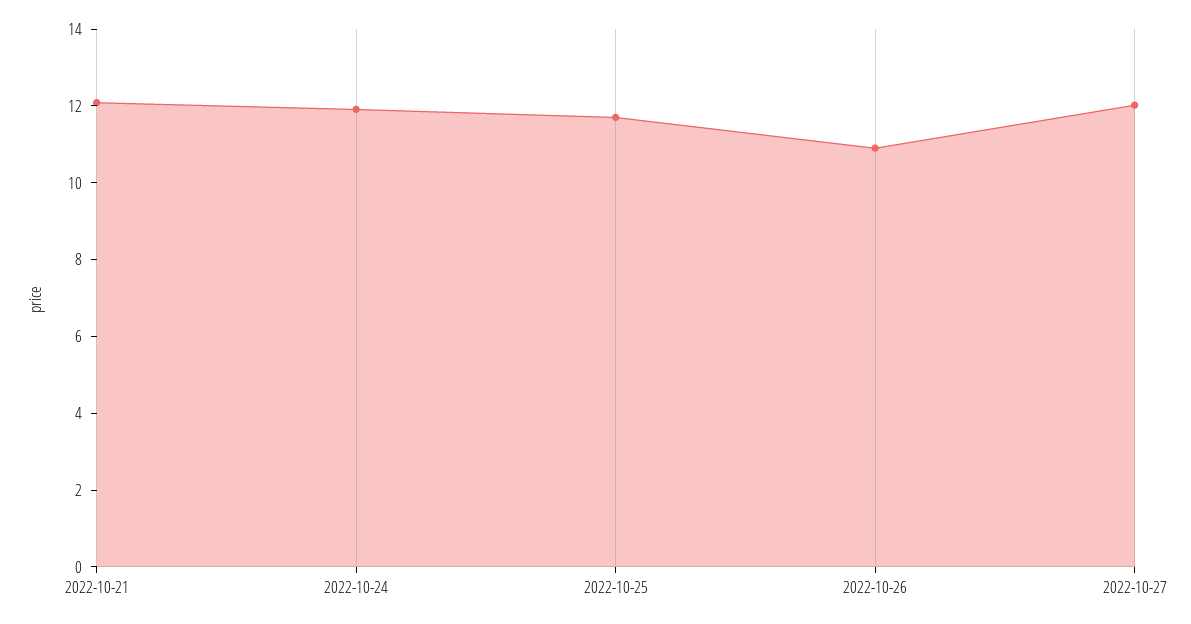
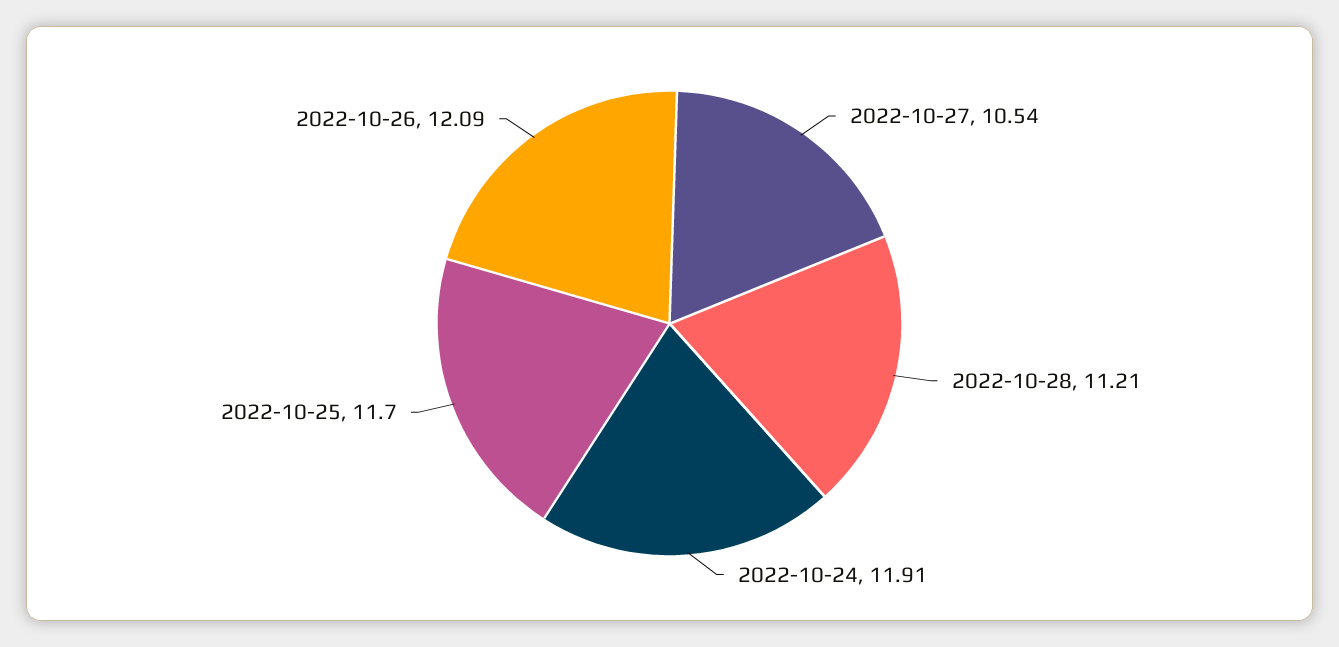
2022-10-21: 12 -> none
2022-10-26: 11 -> 12.09
2022-10-27: 12 -> 10.54
2022-10-28: none -> 11.21

